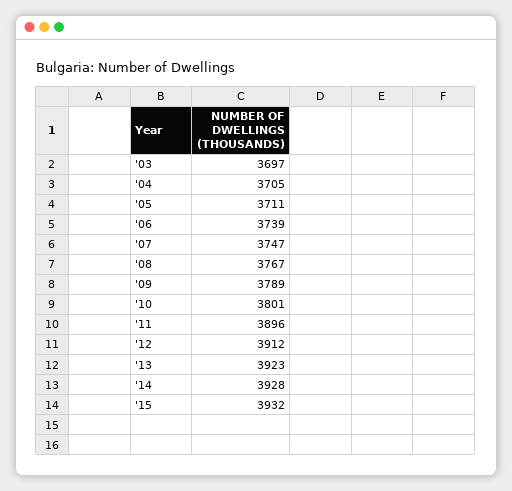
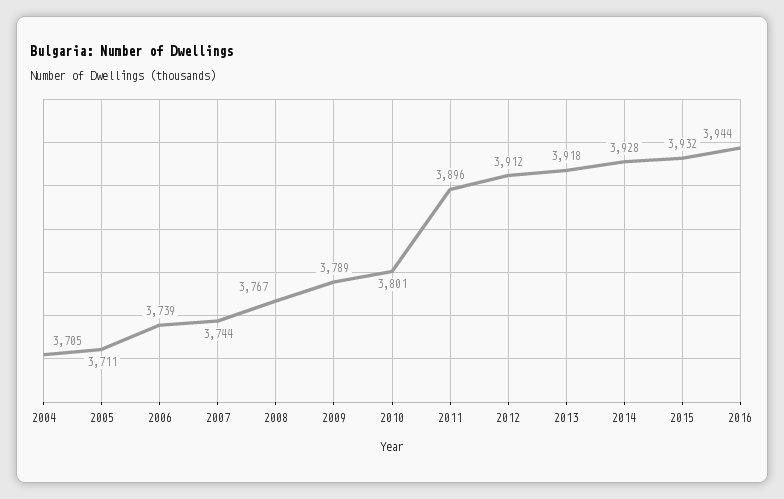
'03: 3697 -> none
'07: 3747 -> 3744
'13: 3923 -> 3918
2016: none -> 3944

